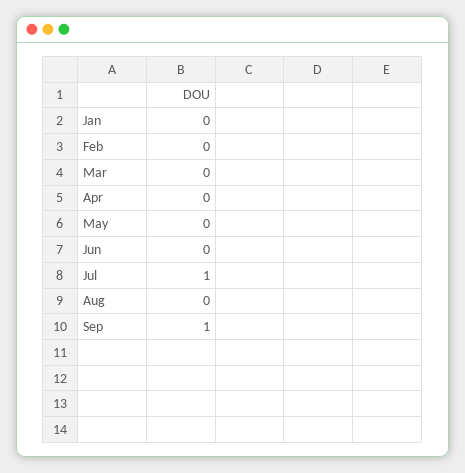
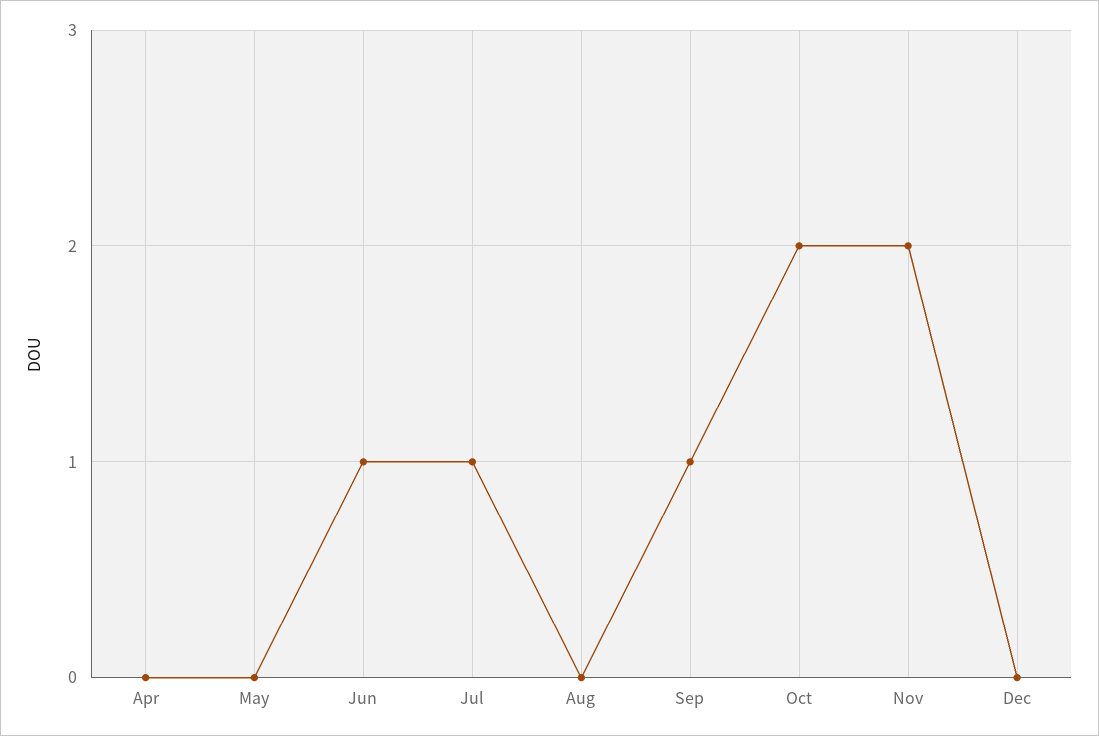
Jan: 0 -> none
Feb: 0 -> none
Mar: 0 -> none
Jun: 0 -> 1
Oct: none -> 2
Nov: none -> 2
Dec: none -> 0

